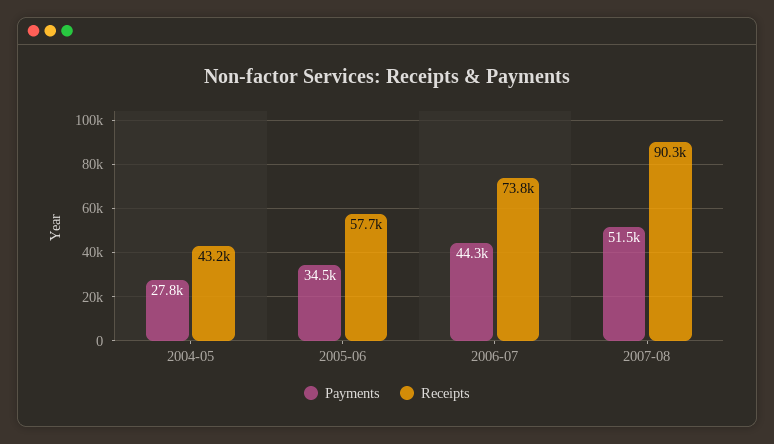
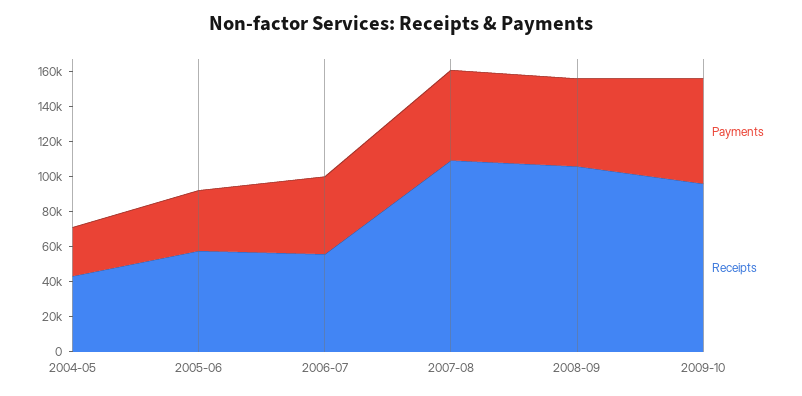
Receipts, 2006-07: 73800 -> 55000
Receipts, 2007-08: 90300 -> 110000
Payments, 2008-09: none -> 50000
Receipts, 2008-09: none -> 105000
Payments, 2009-10: none -> 60000
Receipts, 2009-10: none -> 95000

